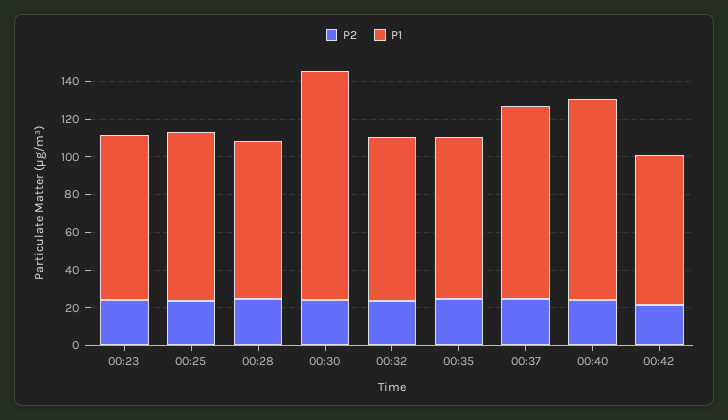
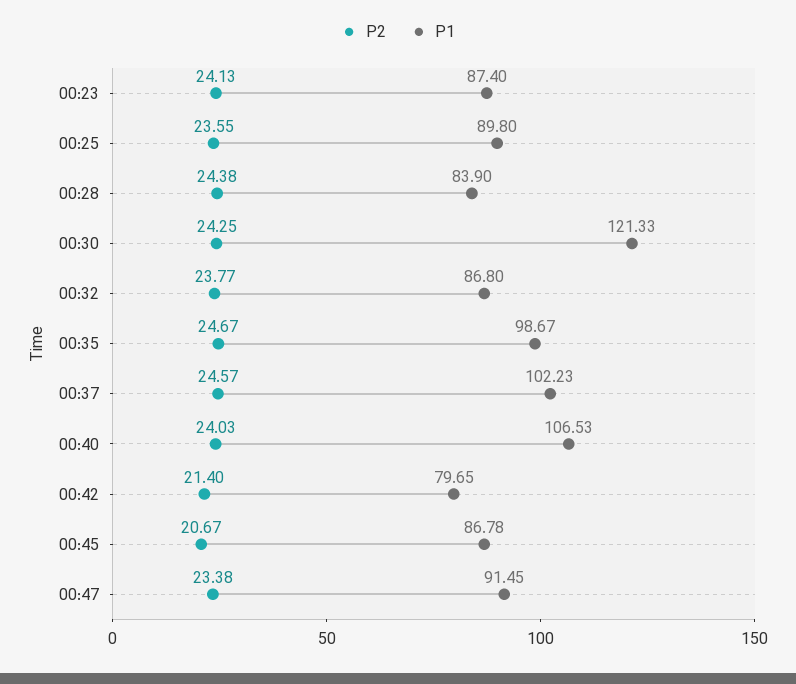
P1, 00:35: 85 -> 98.67
P2, 00:45: none -> 20.67
P1, 00:45: none -> 86.78
P2, 00:47: none -> 23.38
P1, 00:47: none -> 91.45

